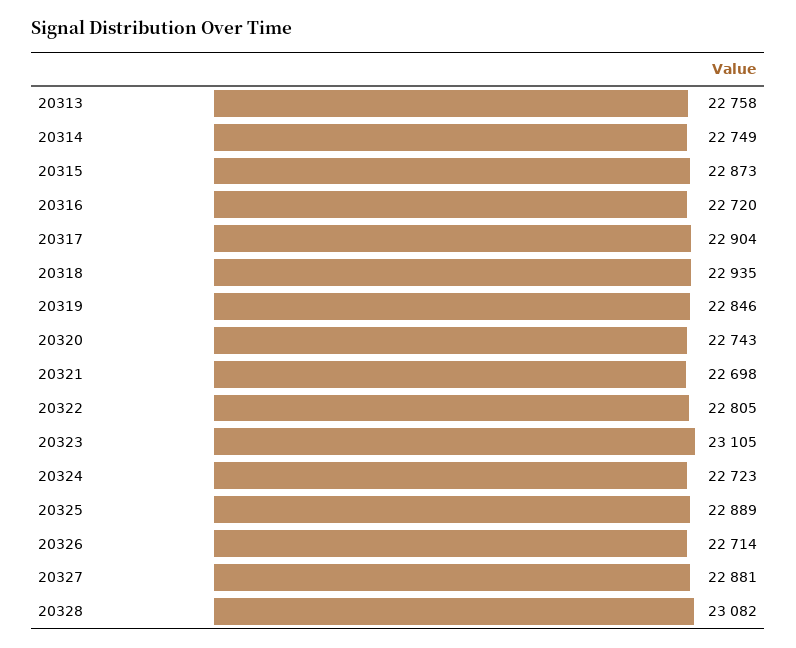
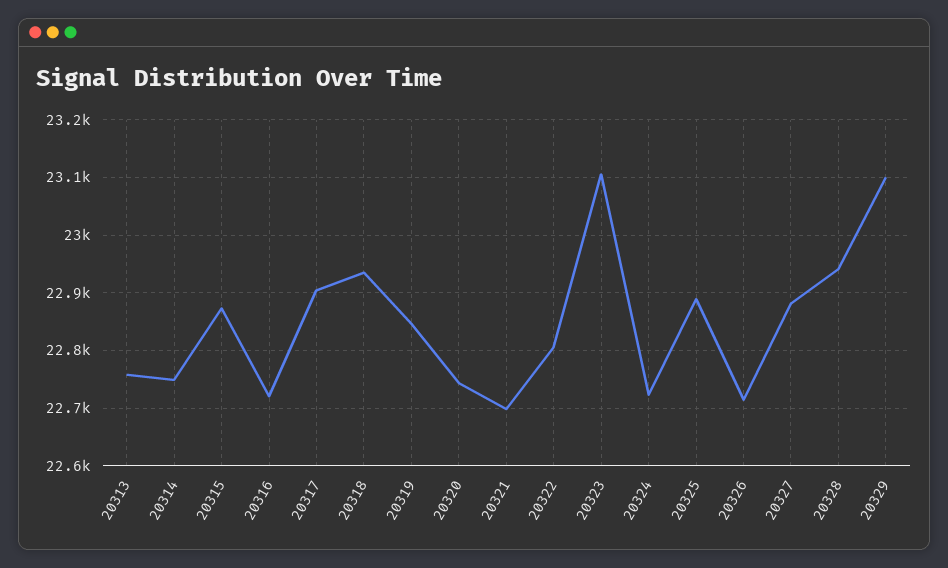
20328: 23082 -> 22940
20329: none -> 23100

